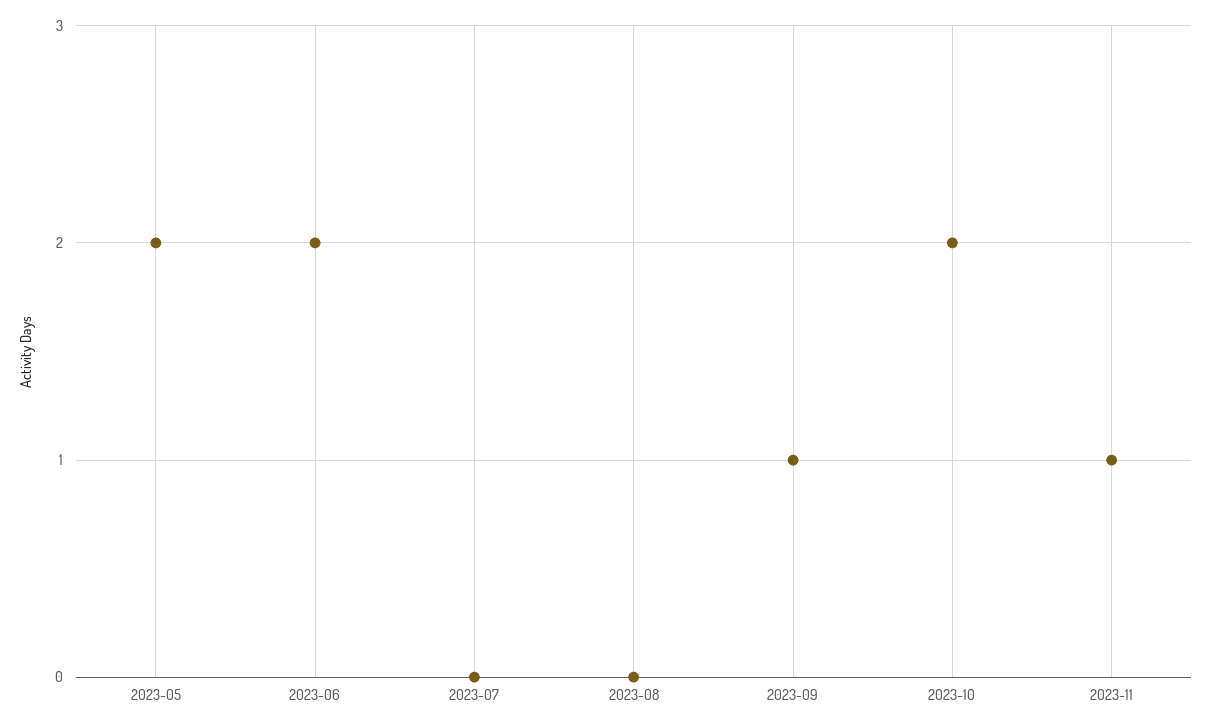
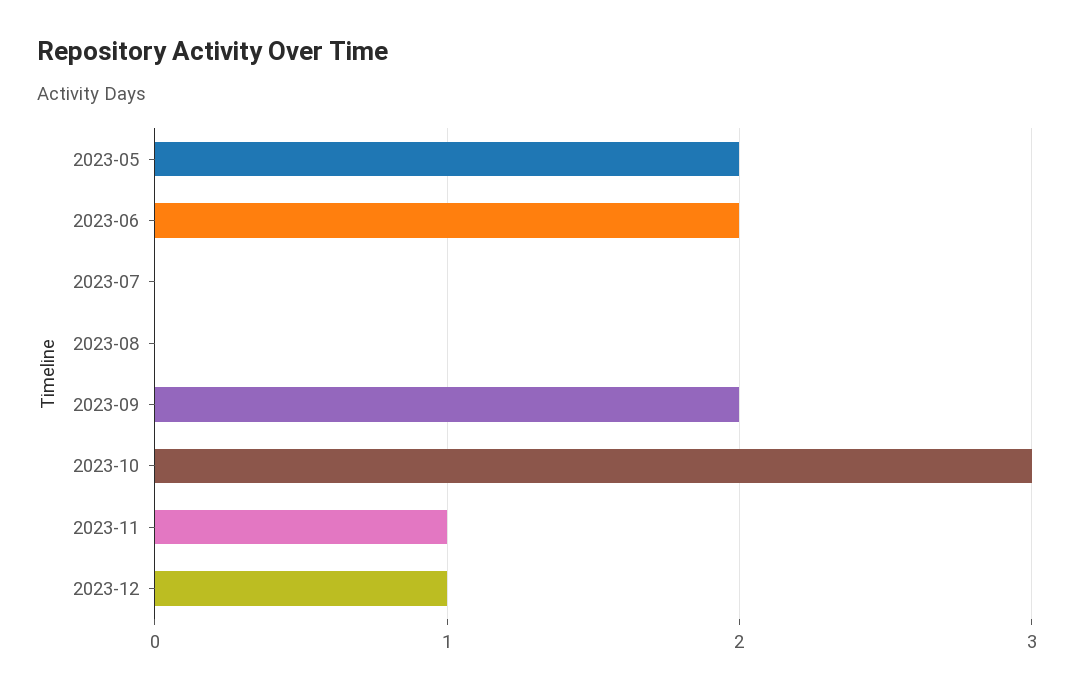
2023-09: 1 -> 2
2023-10: 2 -> 3
2023-12: none -> 1

